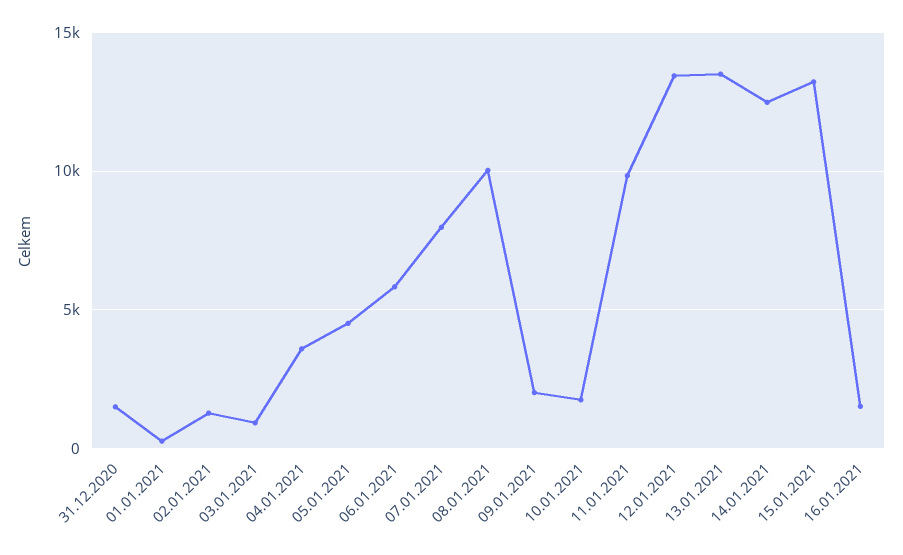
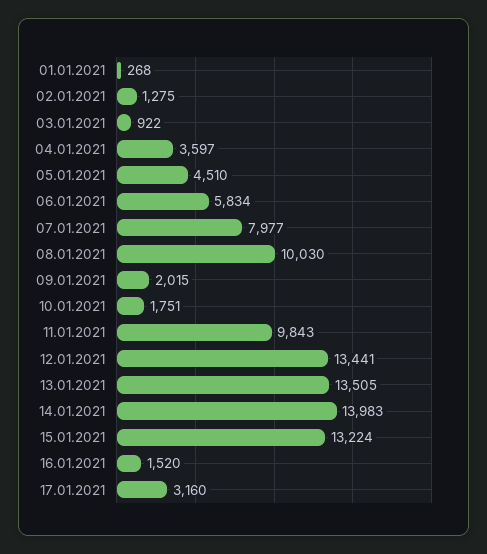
31.12.2020: 1500 -> none
14.01.2021: 12500 -> 13983
17.01.2021: none -> 3160

